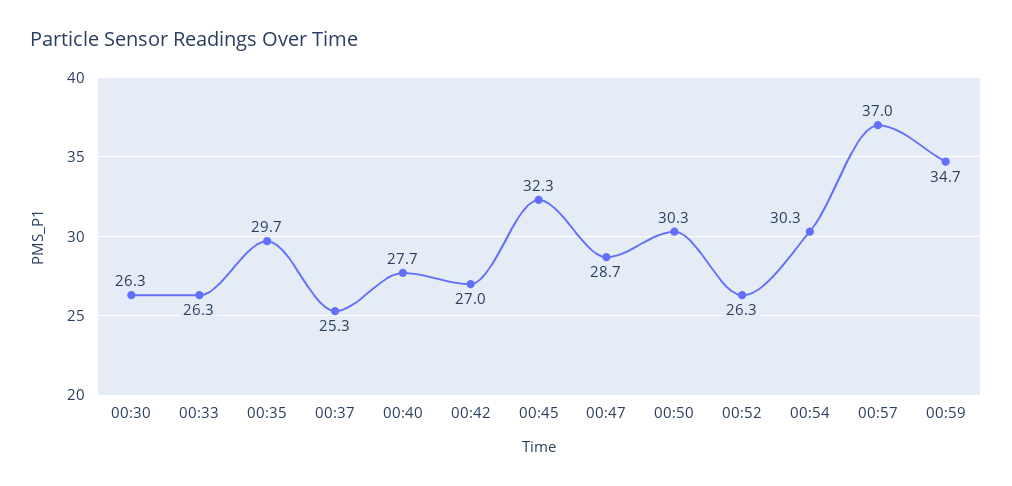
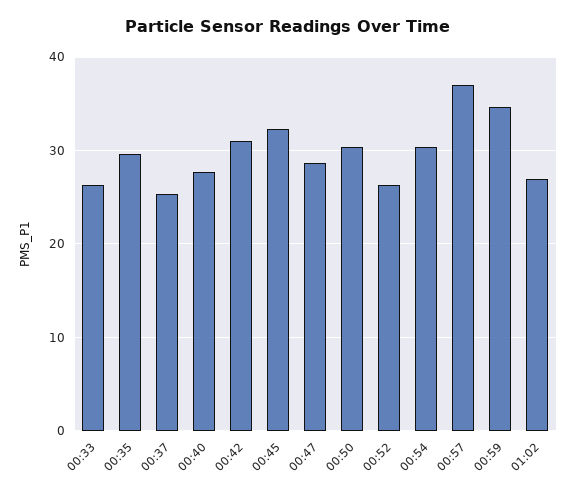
00:30: 26.3 -> none
00:42: 27 -> 31
01:02: none -> 27

